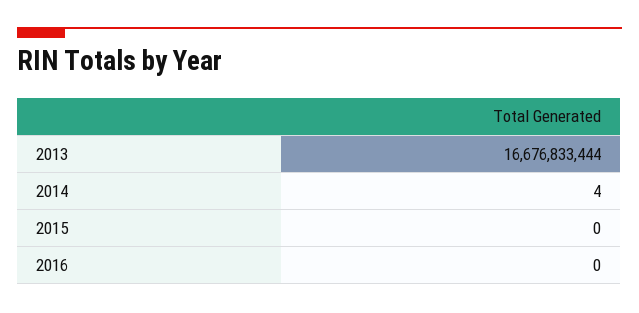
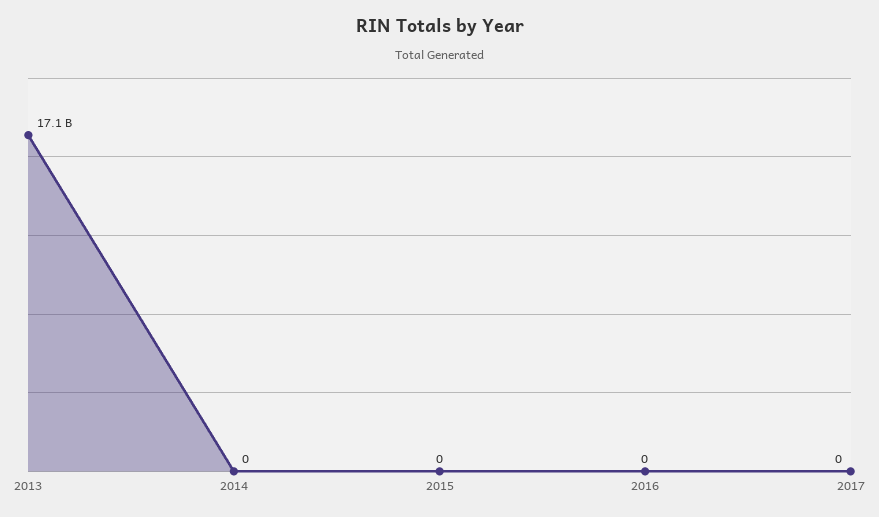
2013: 16676833444 -> 17100000000
2014: 4 -> 0
2017: none -> 0

